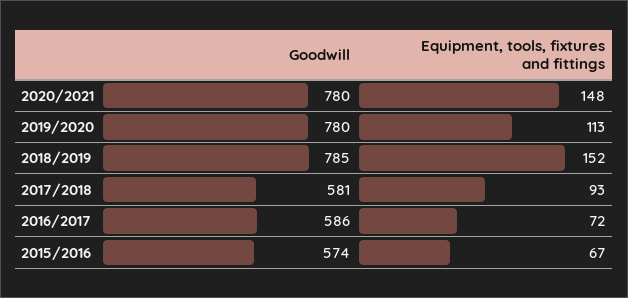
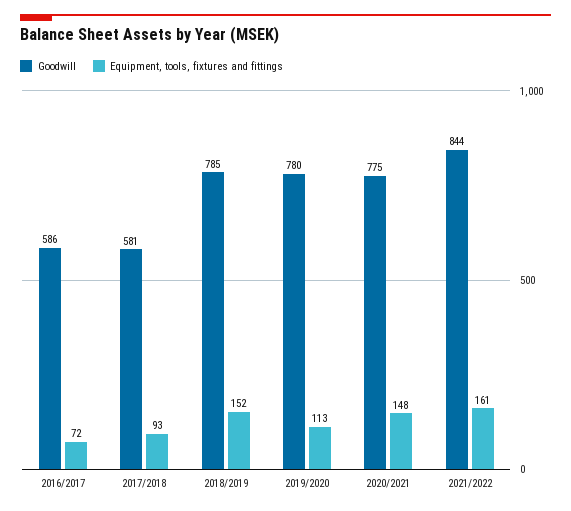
Goodwill, 2020/2021: 780 -> 775
Goodwill, 2015/2016: 574 -> none
Equipment, tools, fixtures and fittings, 2015/2016: 67 -> none
Goodwill, 2021/2022: none -> 844
Equipment, tools, fixtures and fittings, 2021/2022: none -> 161

